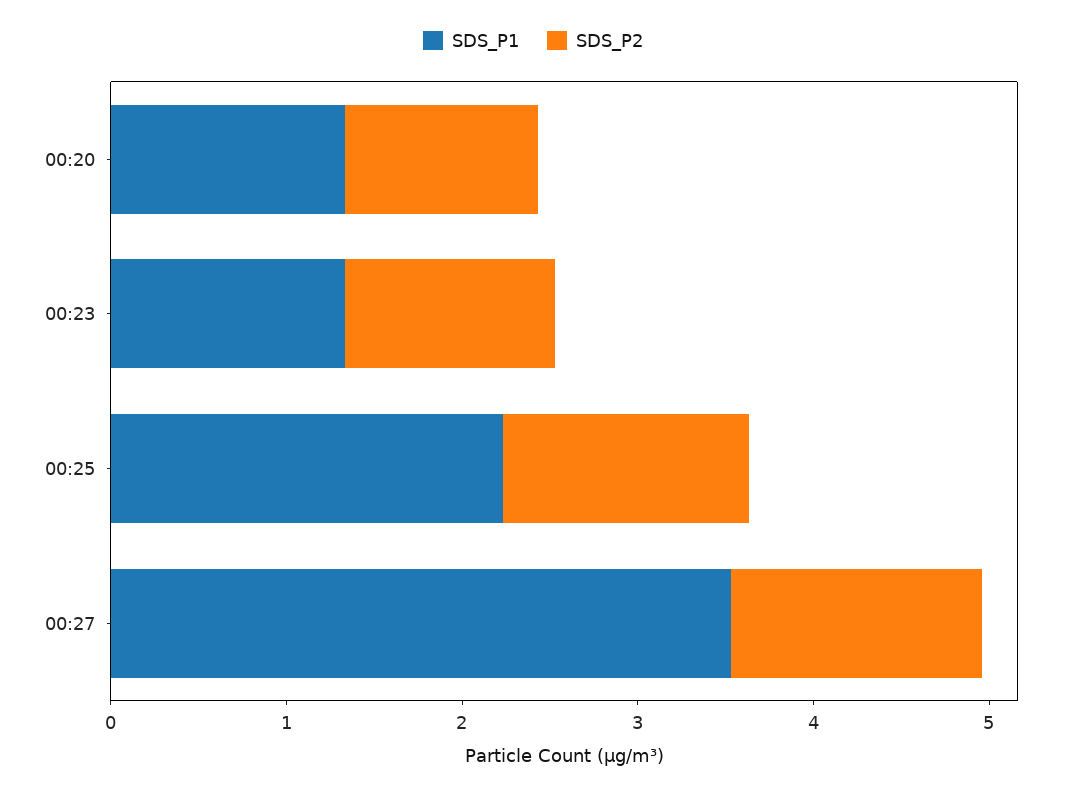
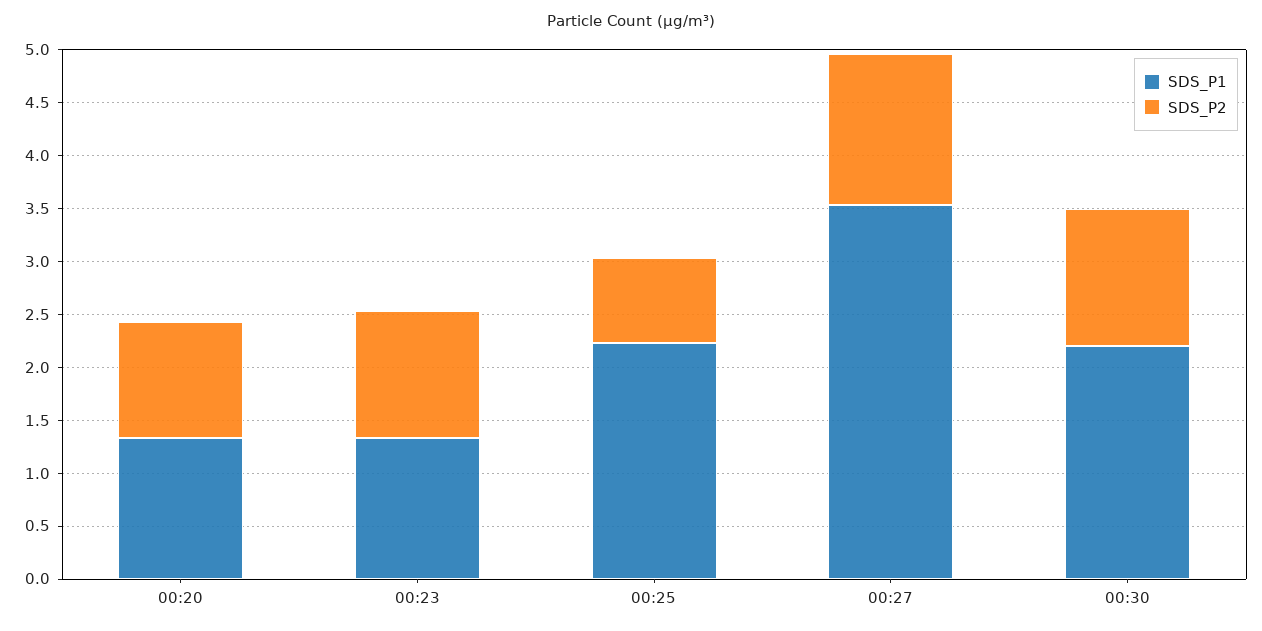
SDS_P2, 00:25: 1.4 -> 0.8
SDS_P1, 00:30: none -> 2.2
SDS_P2, 00:30: none -> 1.3

